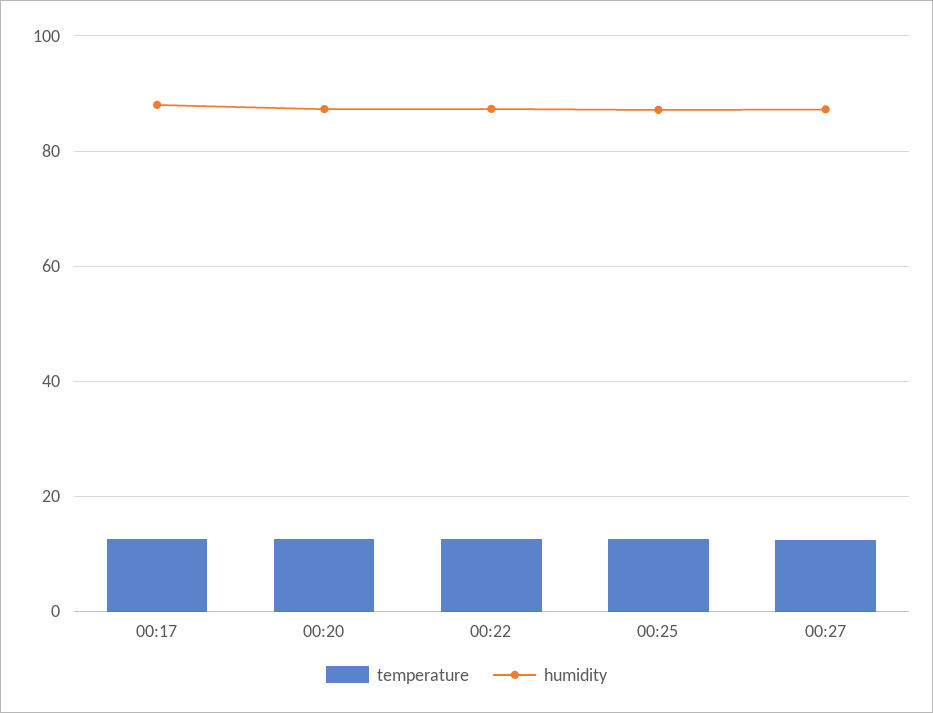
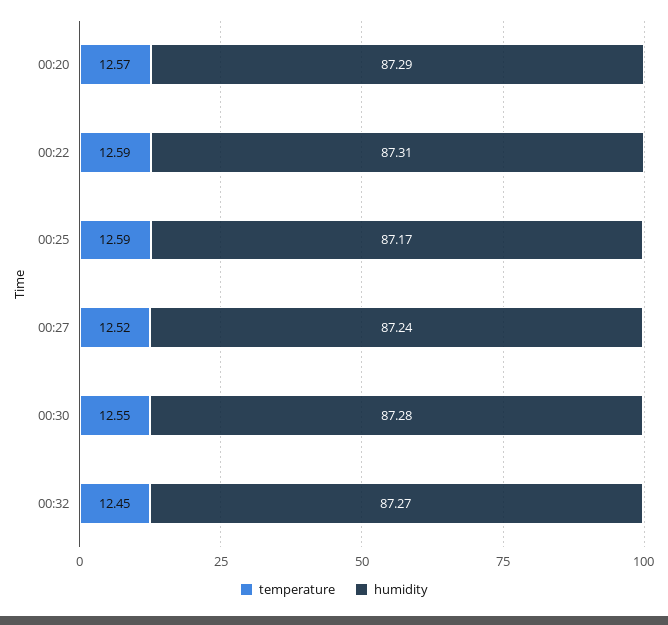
temperature, 00:17: 12 -> none
humidity, 00:17: 88 -> none
temperature, 00:30: none -> 12.55
humidity, 00:30: none -> 87.28
temperature, 00:32: none -> 12.45
humidity, 00:32: none -> 87.27

